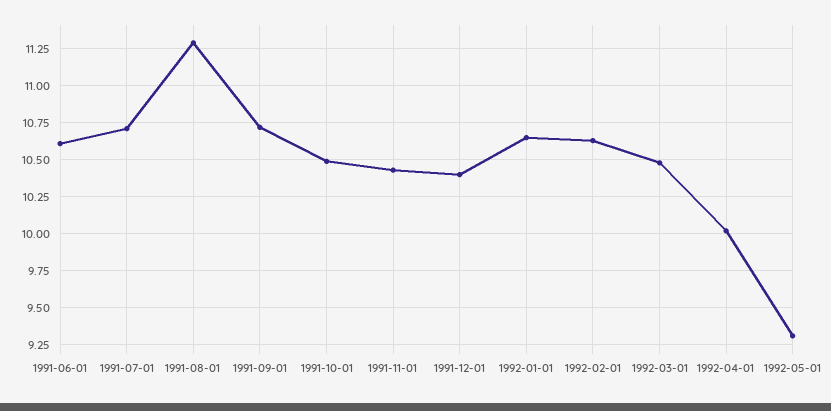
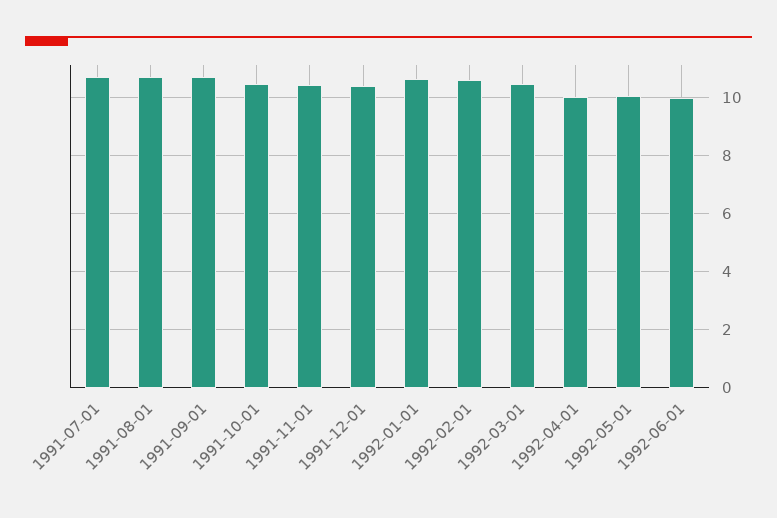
1991-06-01: 10.6 -> none
1991-08-01: 11.3 -> 10.75
1992-05-01: 9.3 -> 10
1992-06-01: none -> 10

